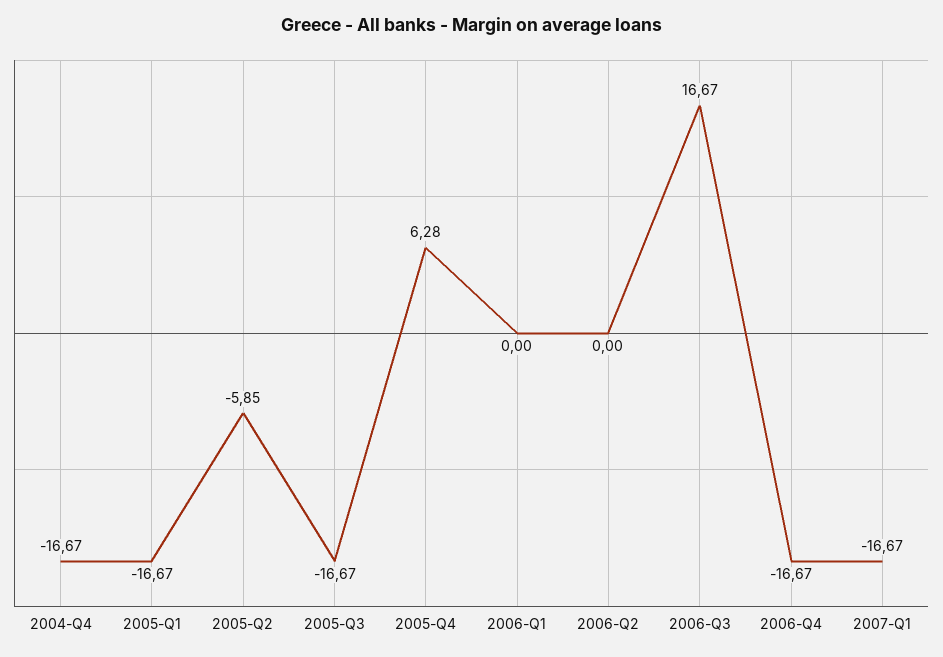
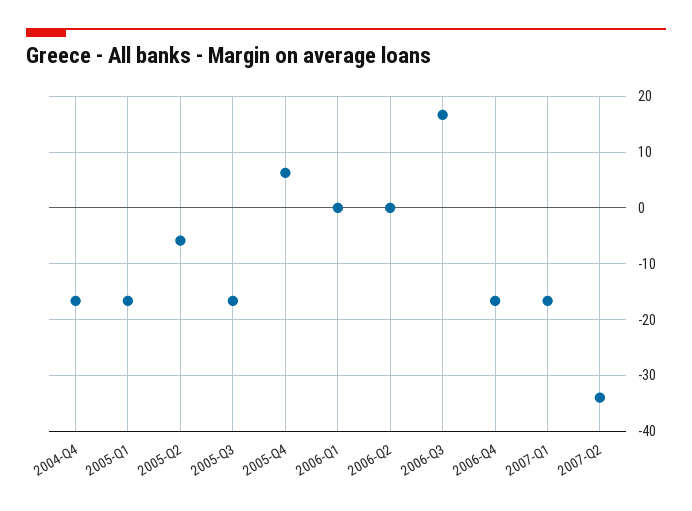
2007-Q2: none -> -34

